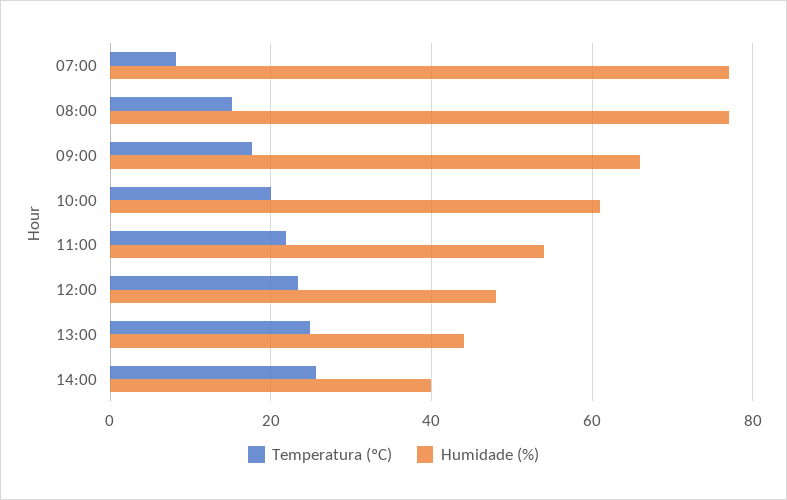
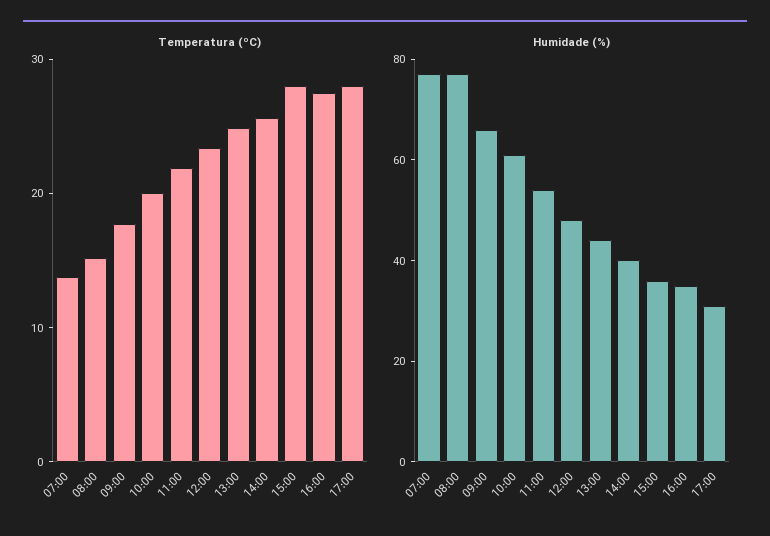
Temperatura (ºC), 07:00: 8 -> 14
Temperatura (ºC), 15:00: none -> 28
Temperatura (ºC), 16:00: none -> 28
Temperatura (ºC), 17:00: none -> 28
Humidade (%), 15:00: none -> 35
Humidade (%), 16:00: none -> 35
Humidade (%), 17:00: none -> 30

